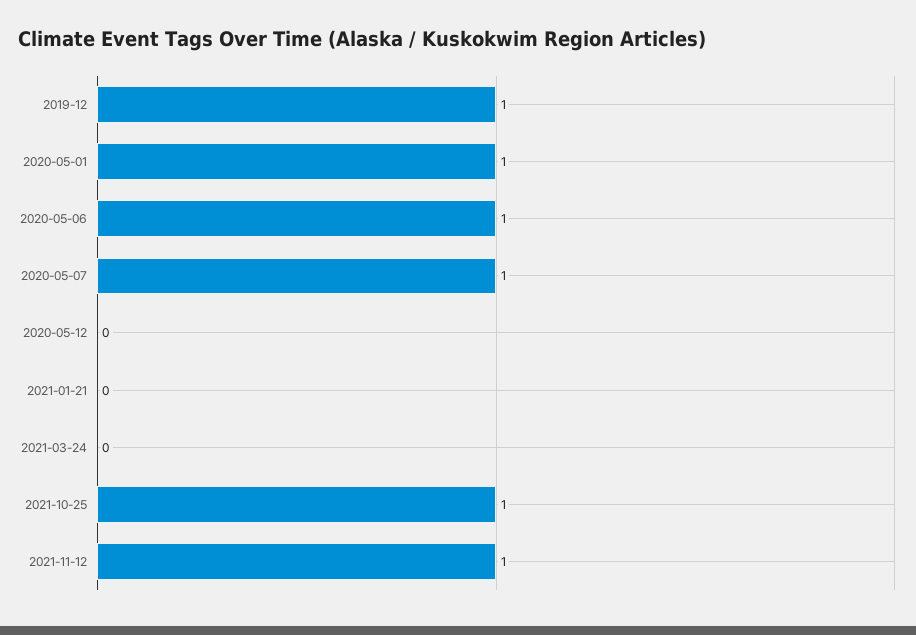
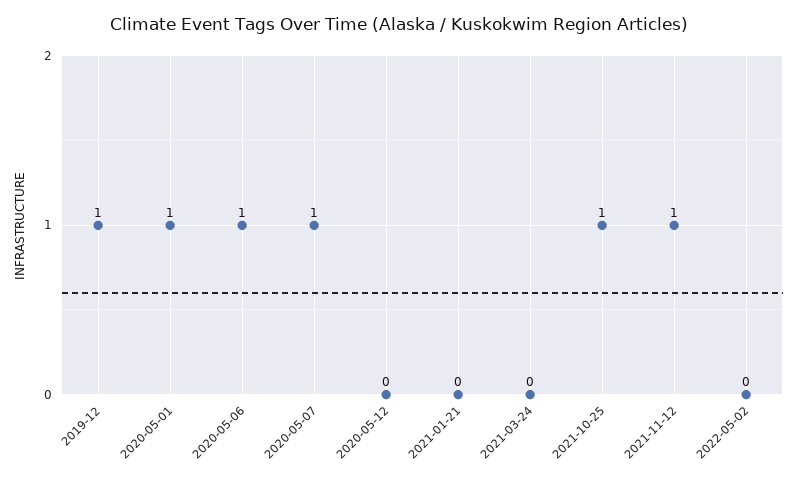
2022-05-02: none -> 0

